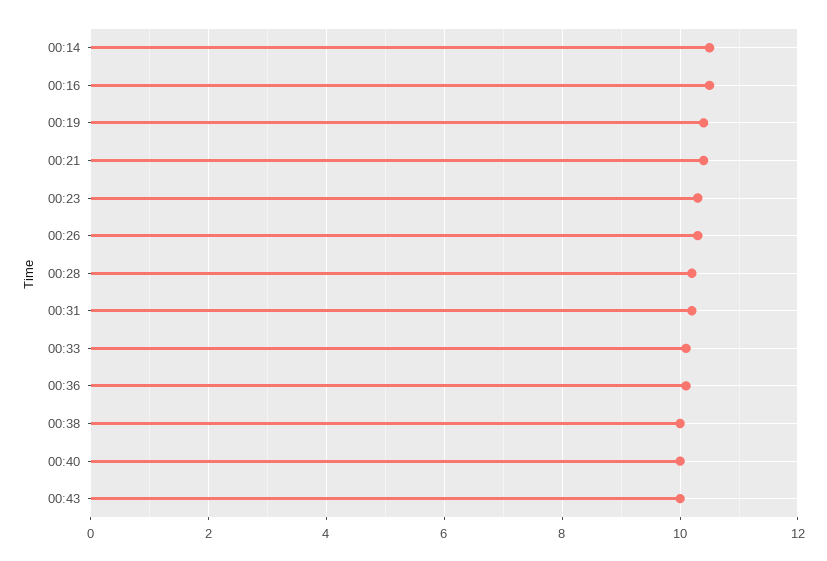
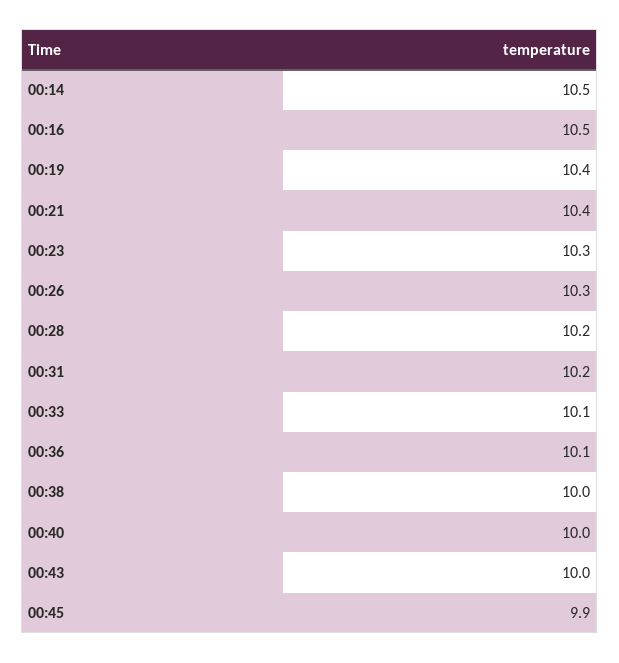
00:45: none -> 9.9

